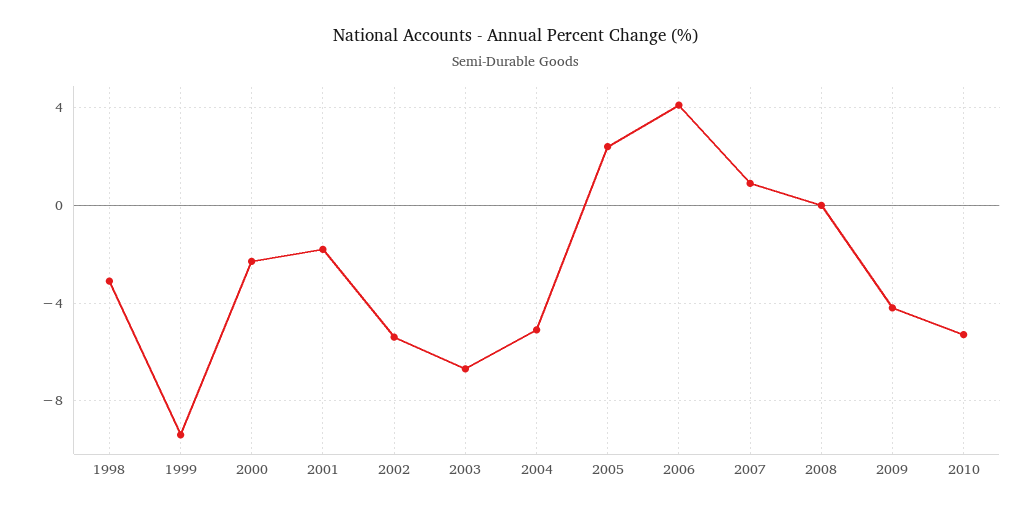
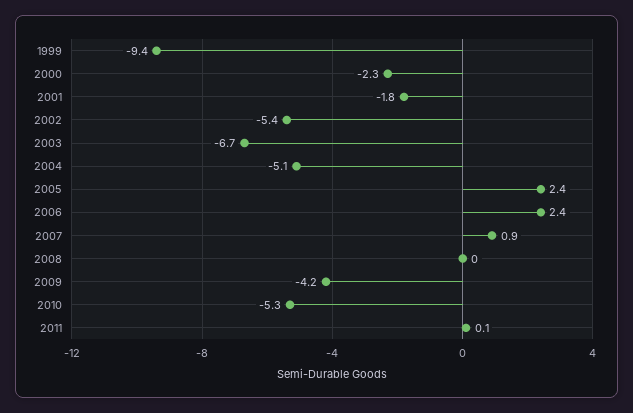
1998: -3 -> none
2006: 4 -> 2.4
2011: none -> 0.1

